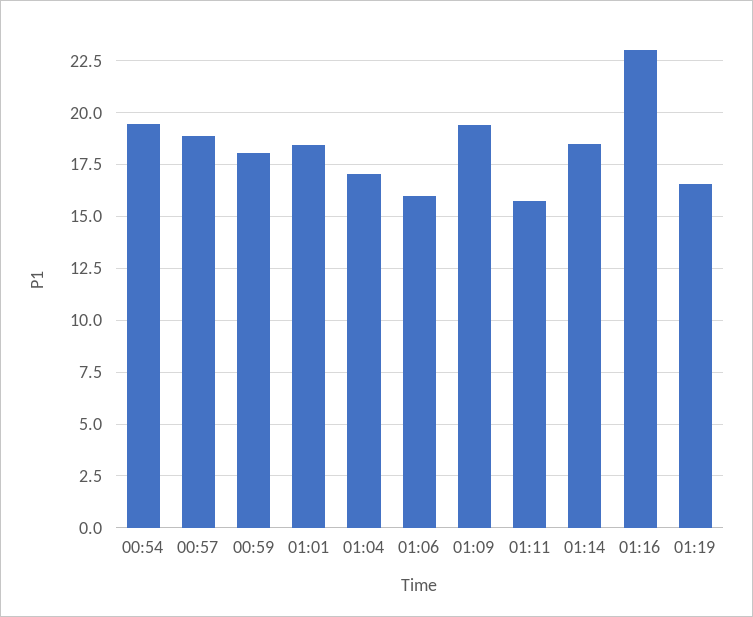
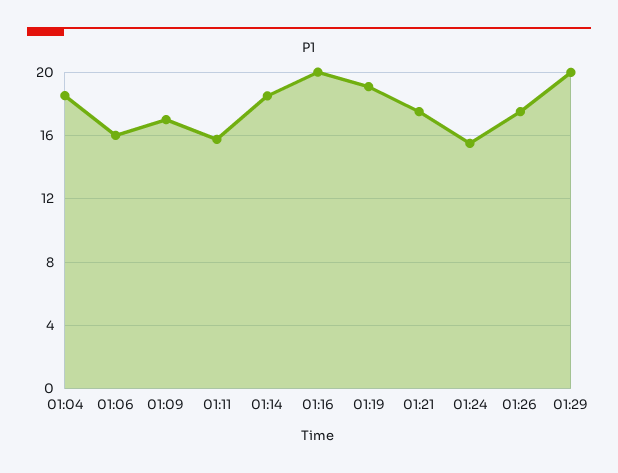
00:54: 19.5 -> none
00:57: 19 -> none
00:59: 18 -> none
01:01: 18.5 -> none
01:04: 17 -> 18.5
01:09: 19.5 -> 17
01:16: 23 -> 20
01:19: 16.5 -> 19
01:21: none -> 17.5
01:24: none -> 15.5
01:26: none -> 17.5
01:29: none -> 20

